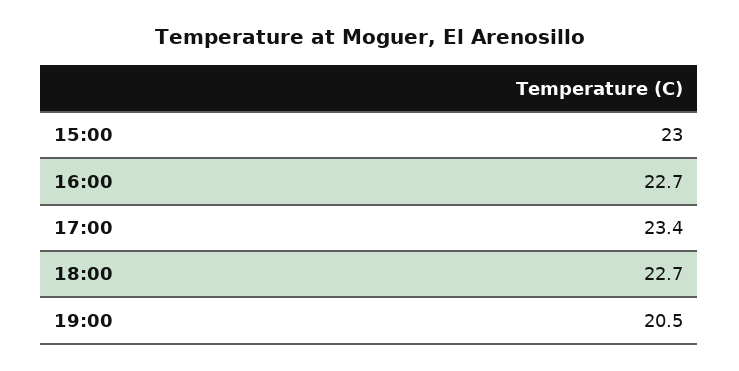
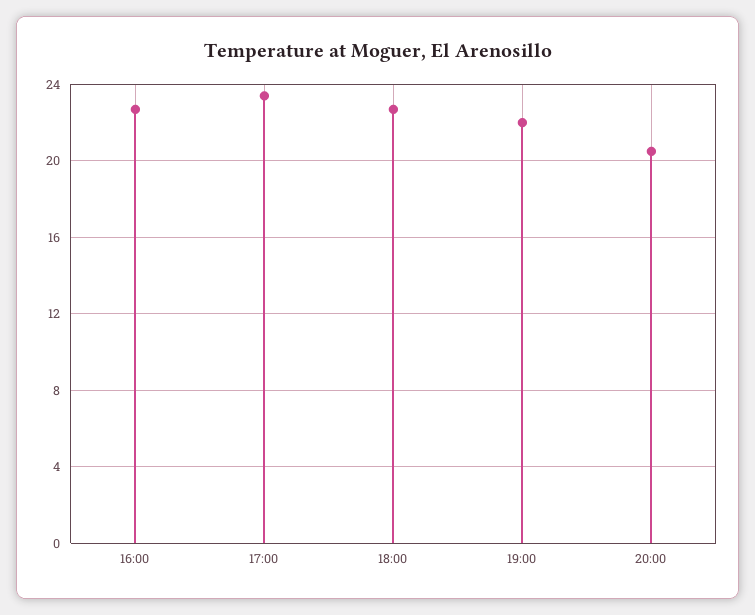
15:00: 23 -> none
19:00: 20.5 -> 22
20:00: none -> 20.5

